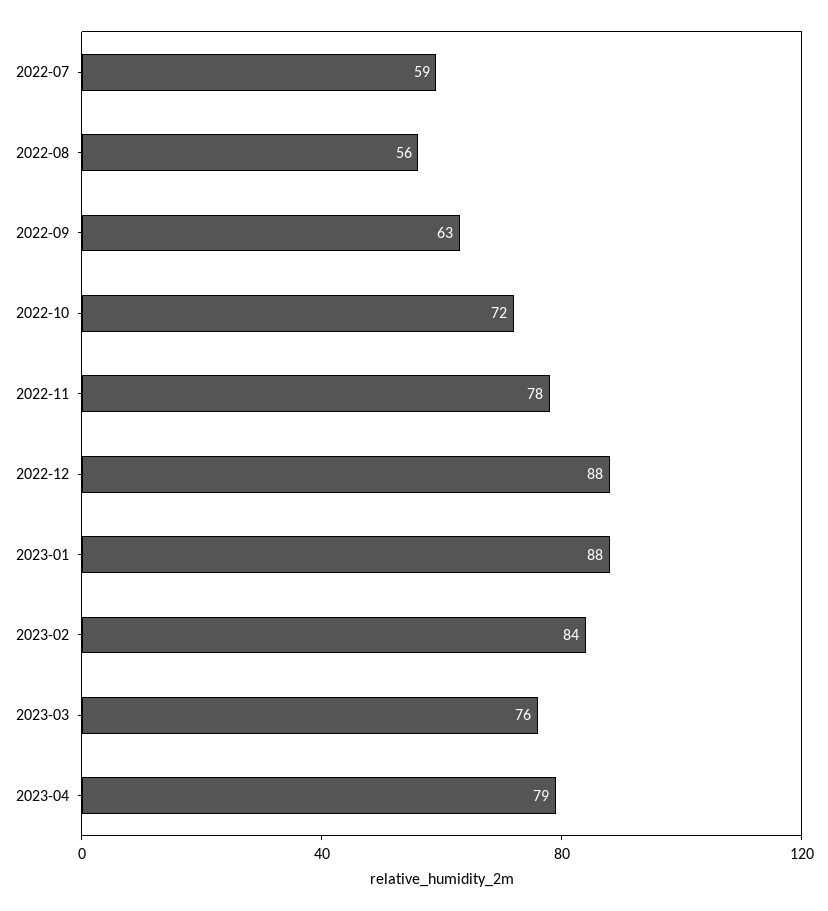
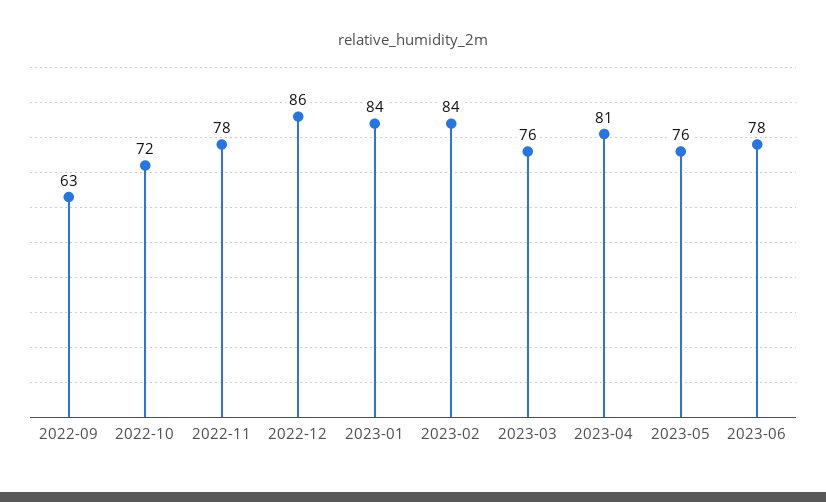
2022-07: 59 -> none
2022-08: 56 -> none
2022-12: 88 -> 86
2023-01: 88 -> 84
2023-04: 79 -> 81
2023-05: none -> 76
2023-06: none -> 78

